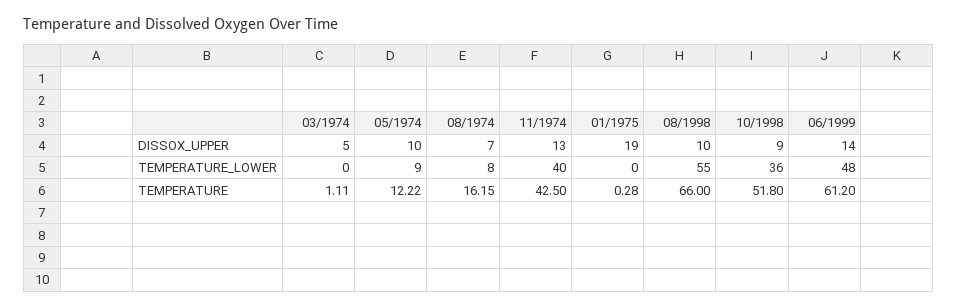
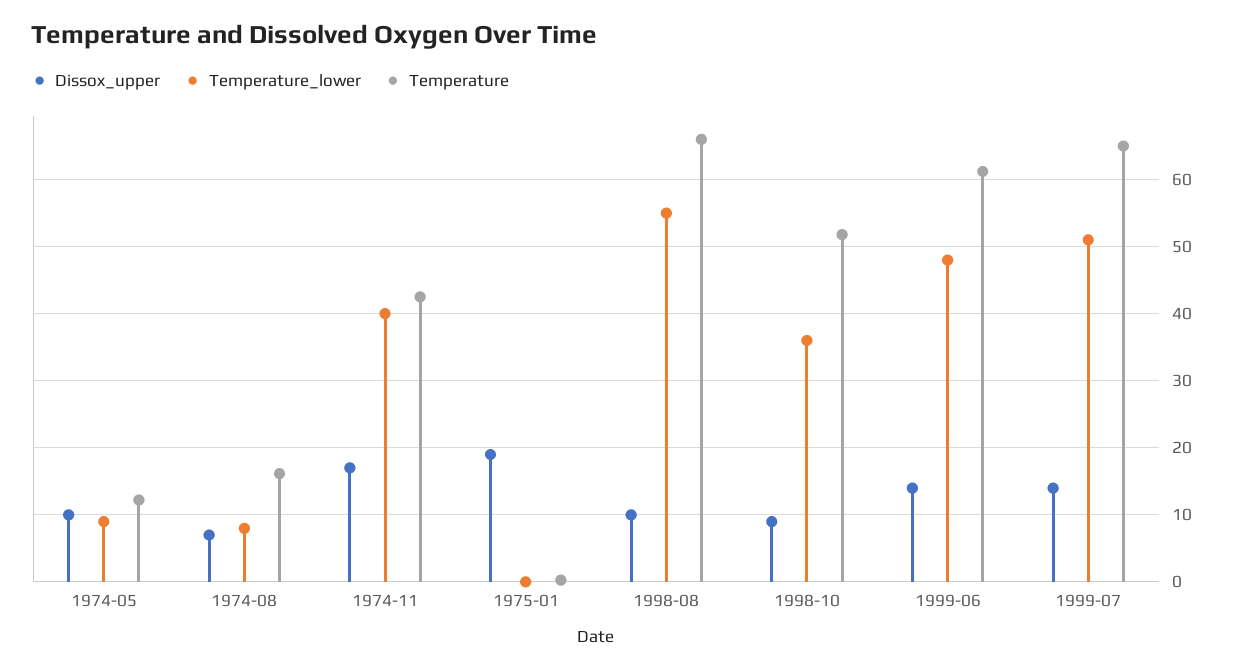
DISSOX_UPPER, 03/1974: 5 -> none
DISSOX_UPPER, 11/1974: 13 -> 17
TEMPERATURE_LOWER, 03/1974: 0 -> none
TEMPERATURE, 03/1974: 1.11 -> none
DISSOX_UPPER, 1999-07: none -> 14
TEMPERATURE_LOWER, 1999-07: none -> 51
TEMPERATURE, 1999-07: none -> 65

